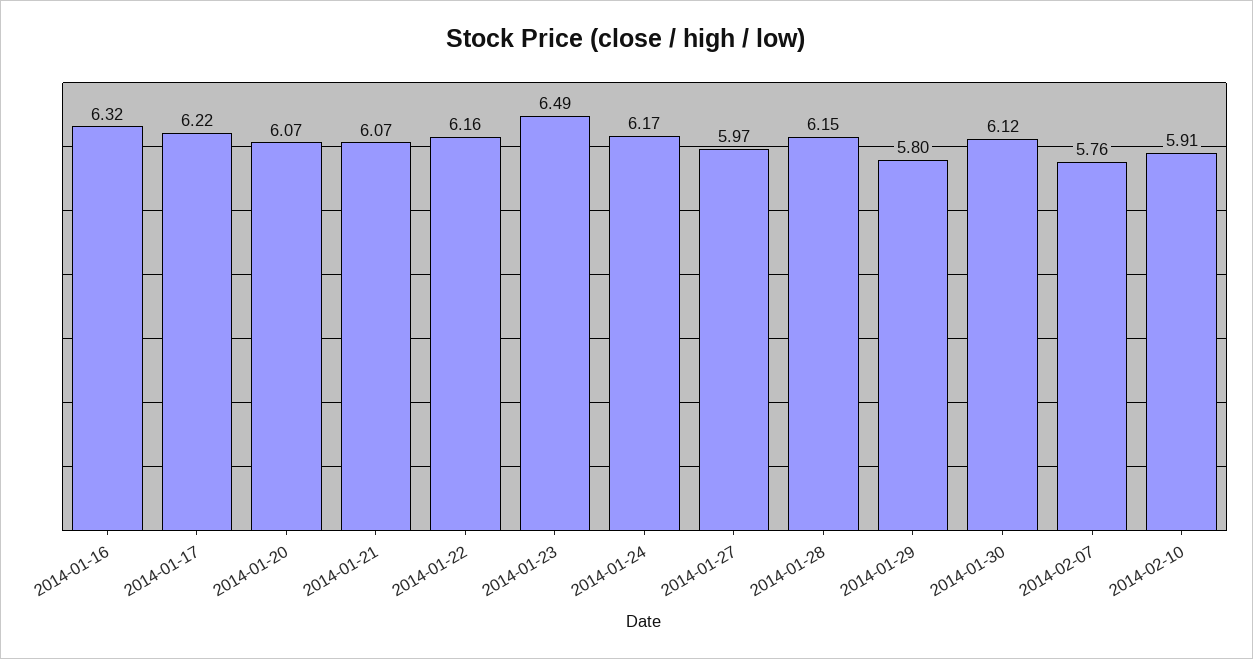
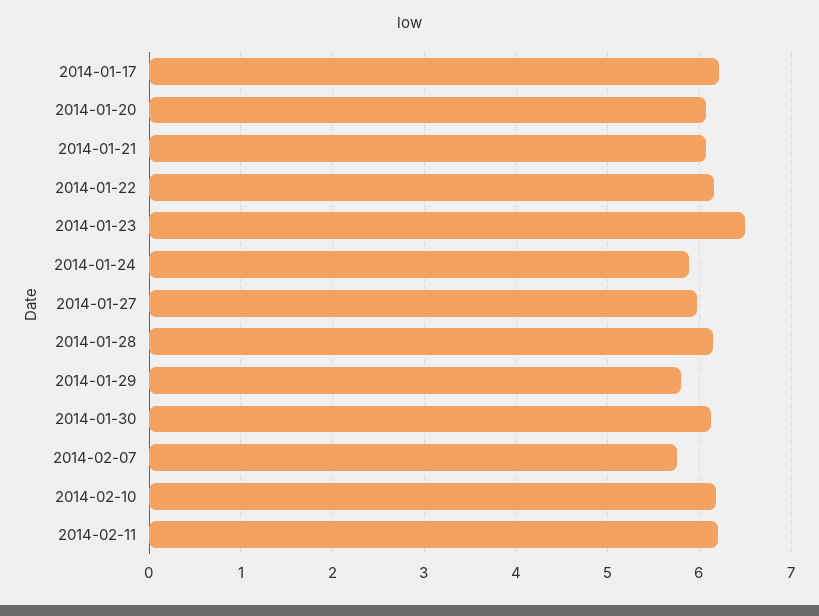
2014-01-16: 6.32 -> none
2014-01-24: 6.17 -> 5.9
2014-02-10: 5.91 -> 6.2
2014-02-11: none -> 6.2

